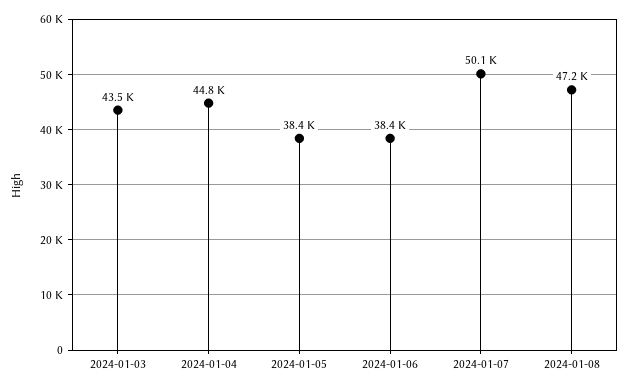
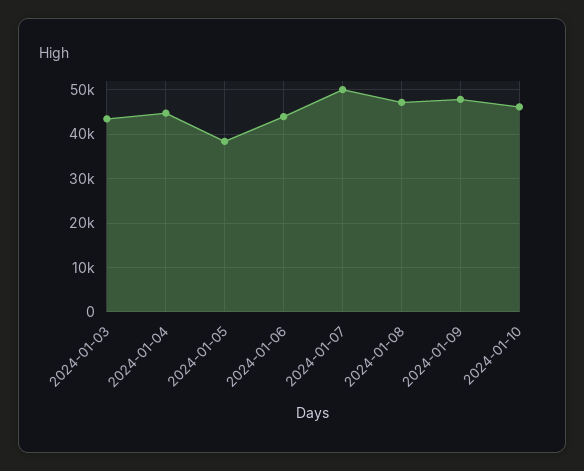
2024-01-06: 38400 -> 44000
2024-01-09: none -> 48000
2024-01-10: none -> 46000

